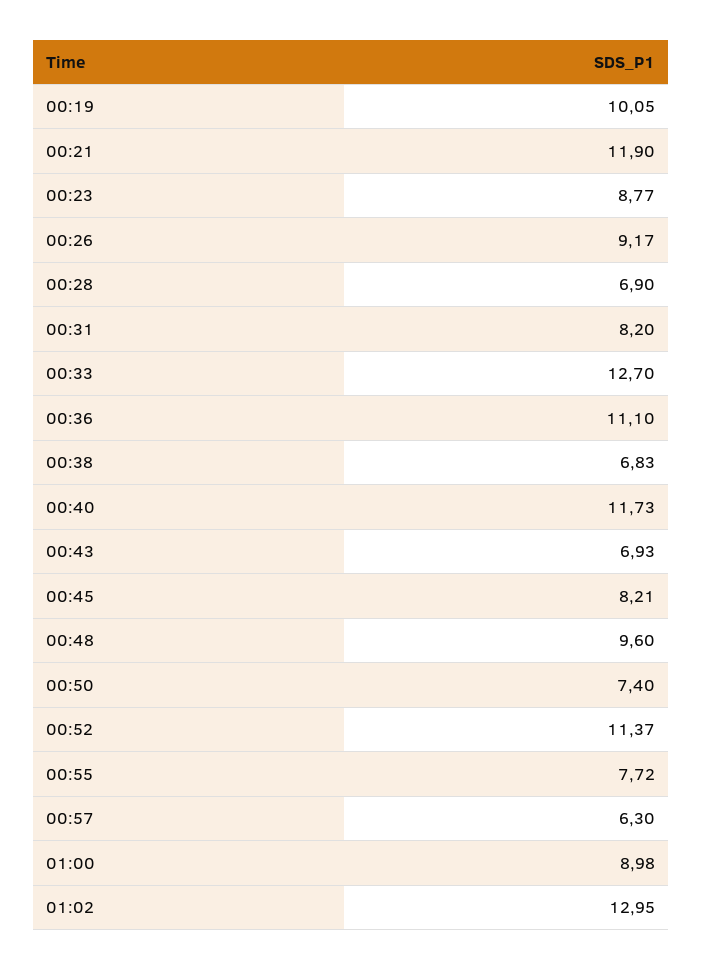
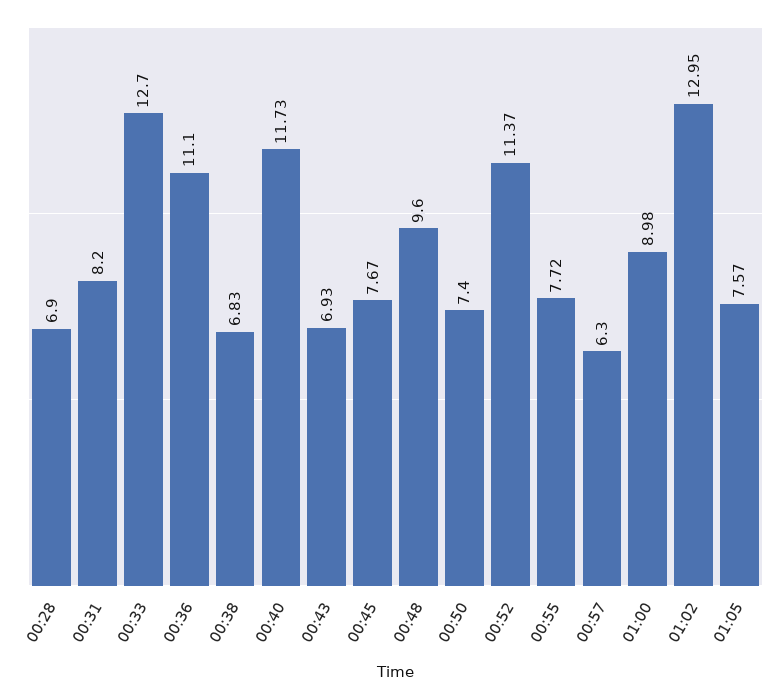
00:19: 10.05 -> none
00:21: 11.9 -> none
00:23: 8.77 -> none
00:26: 9.17 -> none
00:45: 8.21 -> 7.67
01:05: none -> 7.57

